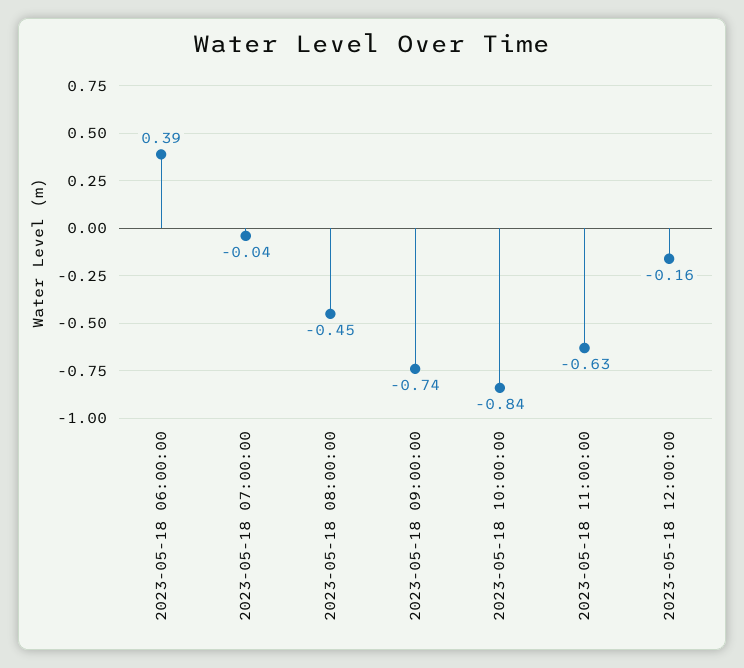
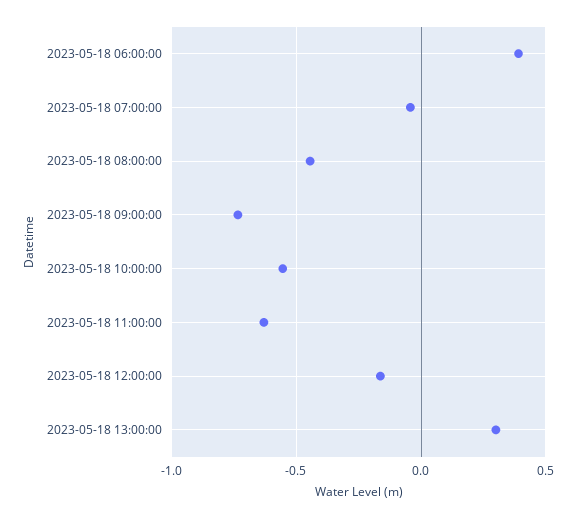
2023-05-18 10:00:00: -0.84 -> -0.55
2023-05-18 13:00:00: none -> 0.3

